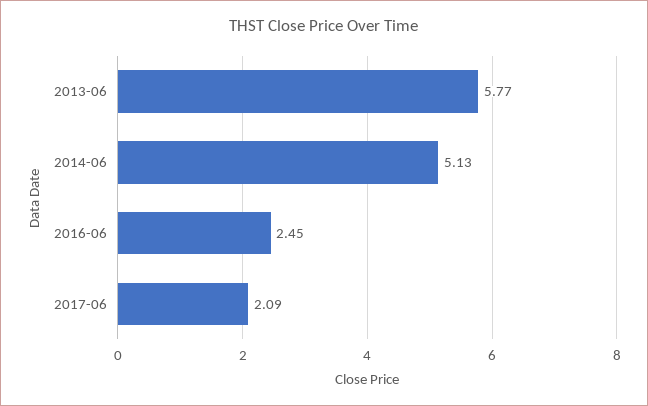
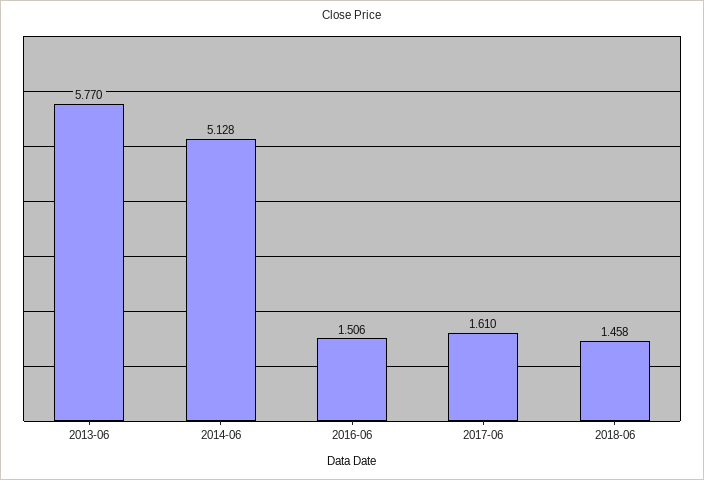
2016-06: 2.45 -> 1.506
2017-06: 2.09 -> 1.61
2018-06: none -> 1.458

